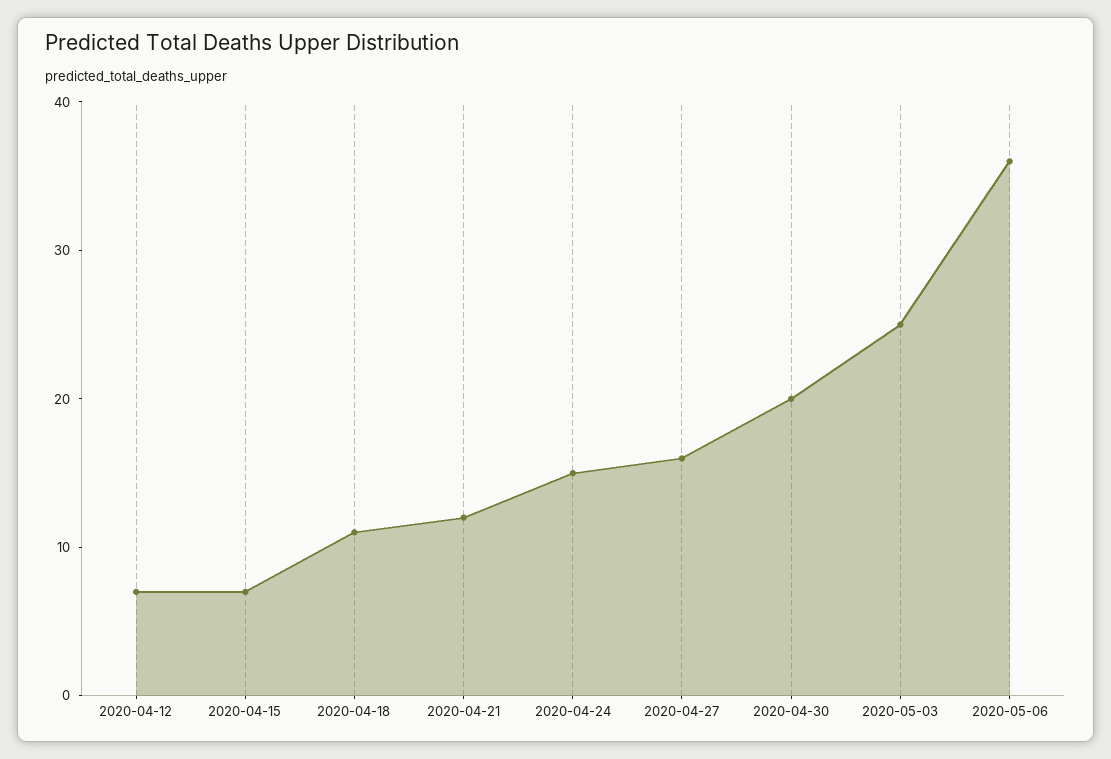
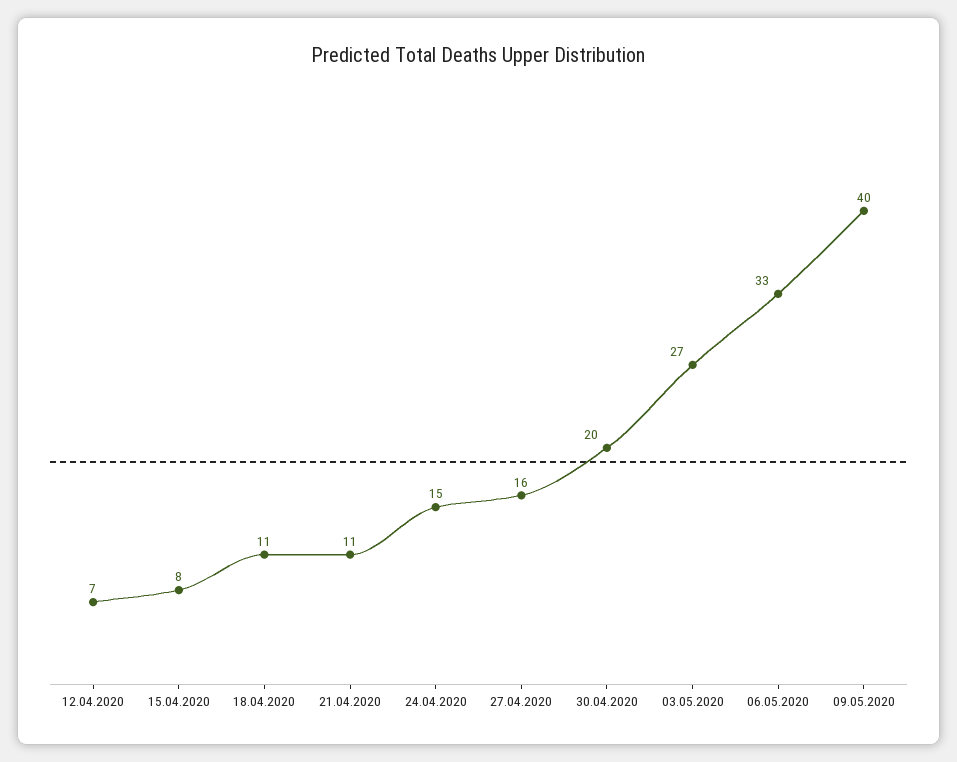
2020-04-15: 7 -> 8
2020-04-21: 12 -> 11
2020-05-03: 25 -> 27
2020-05-06: 36 -> 33
09.05.2020: none -> 40

